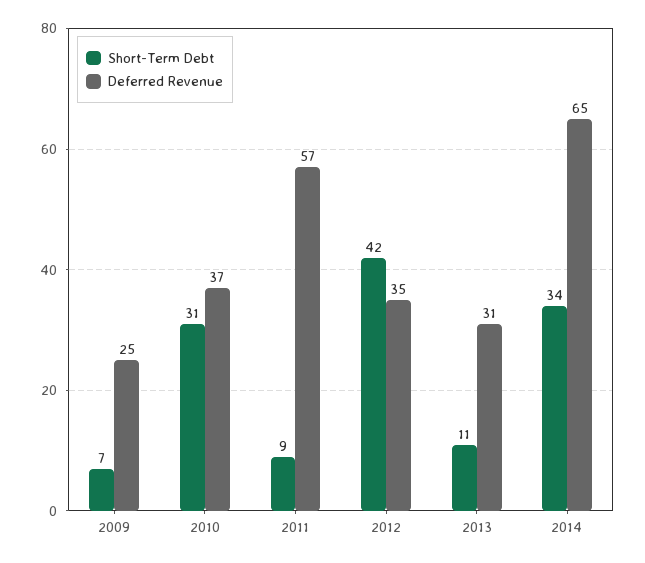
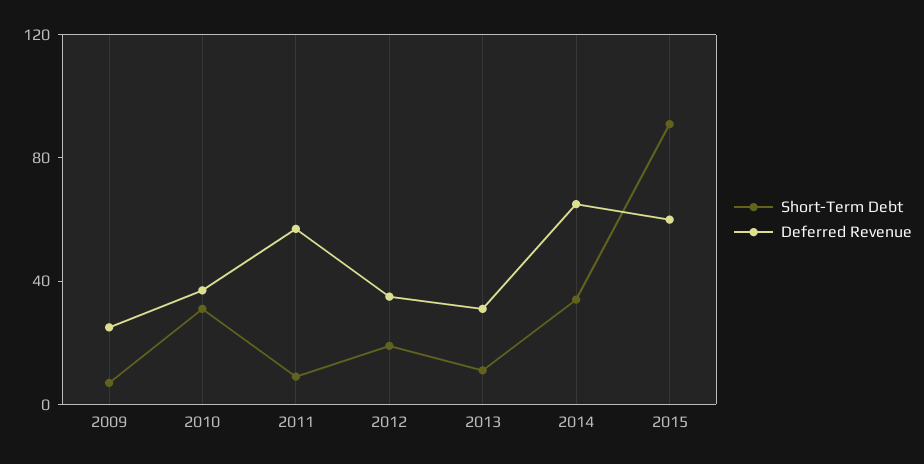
Short-Term Debt, 2012: 42 -> 20
Short-Term Debt, 2015: none -> 90
Deferred Revenue, 2015: none -> 60

